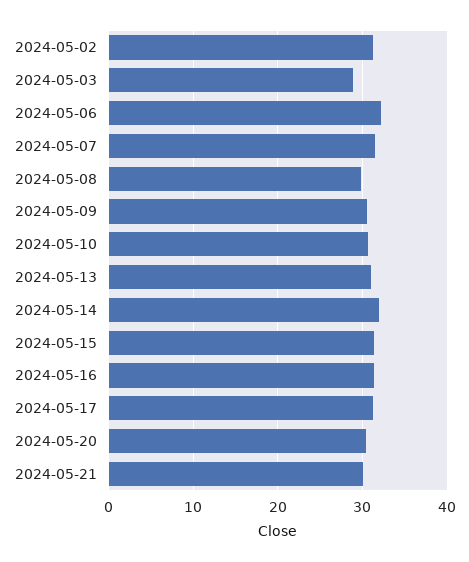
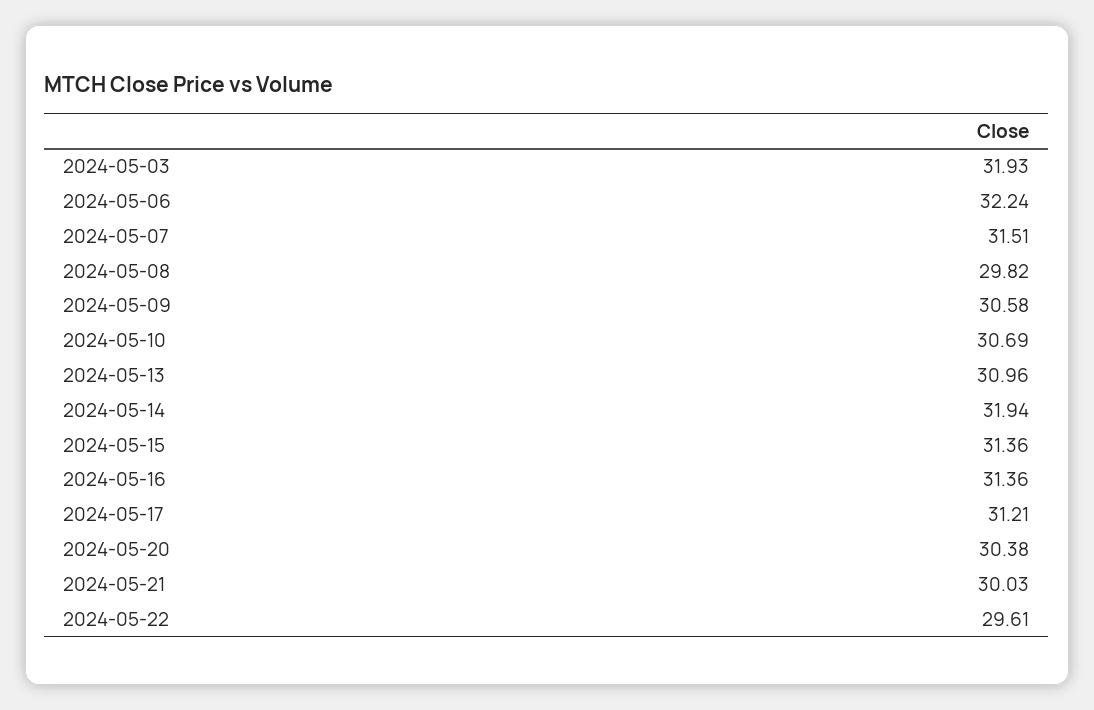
2024-05-02: 31 -> none
2024-05-03: 29 -> 31.93
2024-05-22: none -> 29.61

